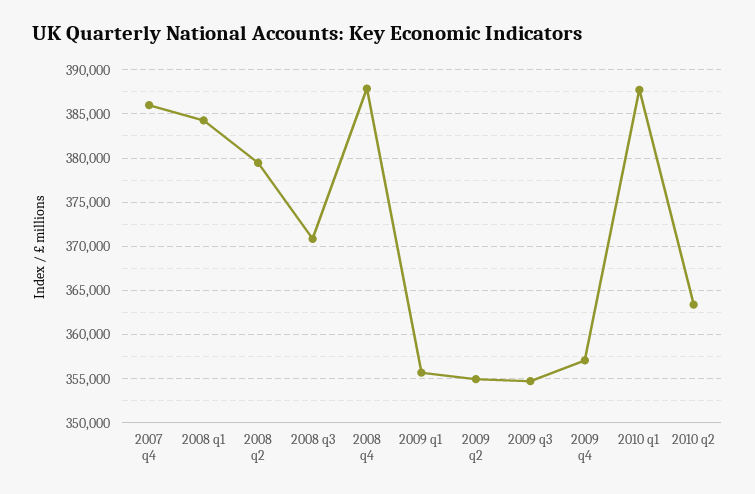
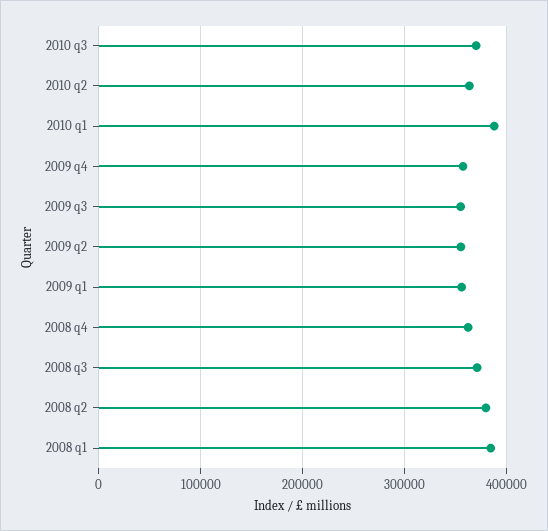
2007 q4: 386000 -> none
2008 q4: 388000 -> 360000
2010 q3: none -> 370000

